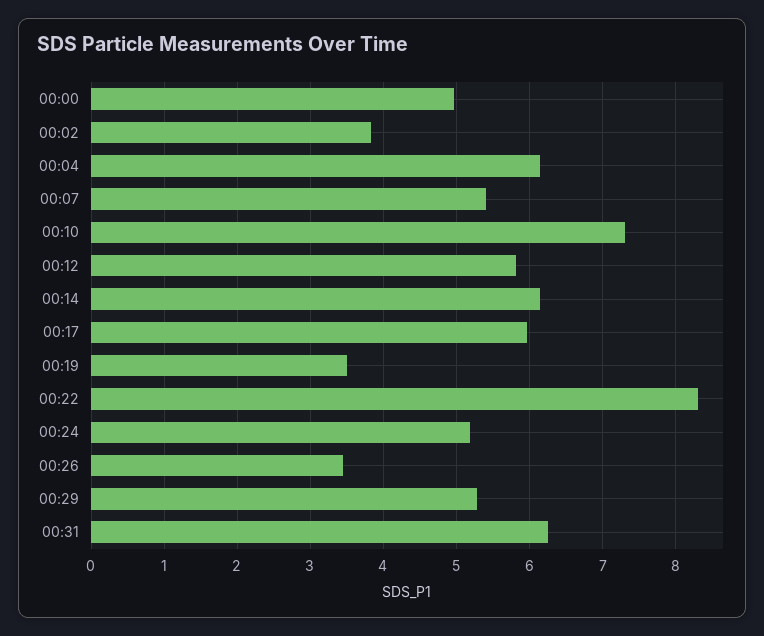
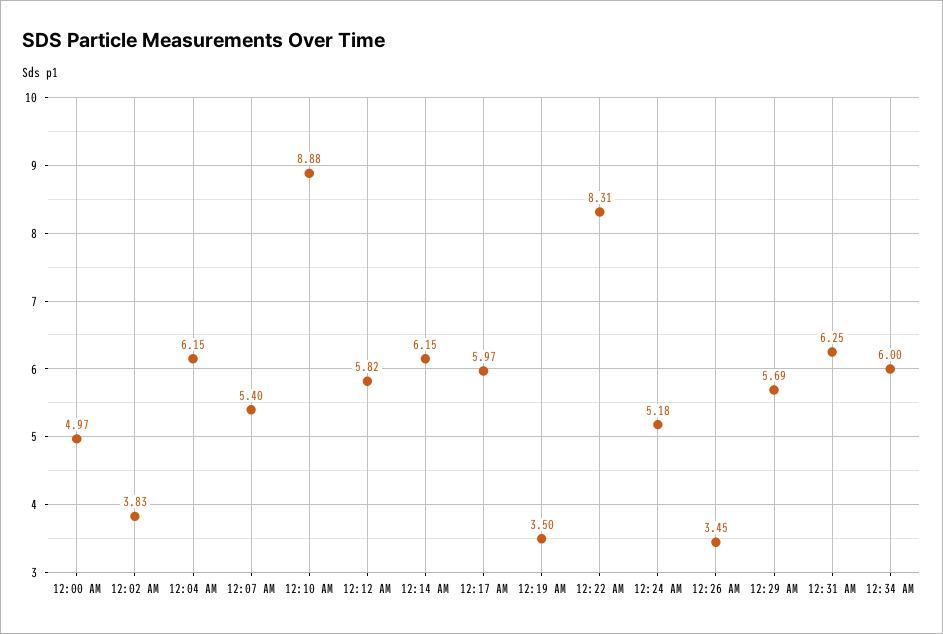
00:10: 7.3 -> 8.88
00:29: 5.3 -> 5.69
12:34 AM: none -> 6

